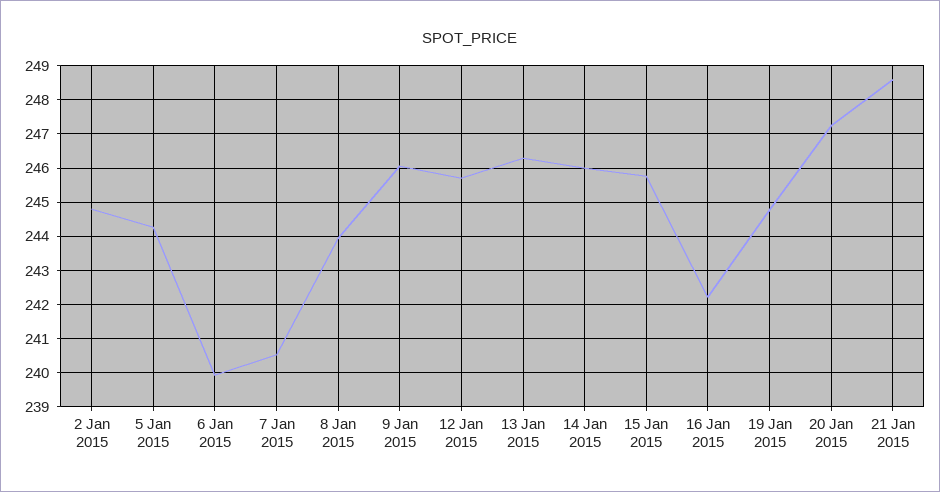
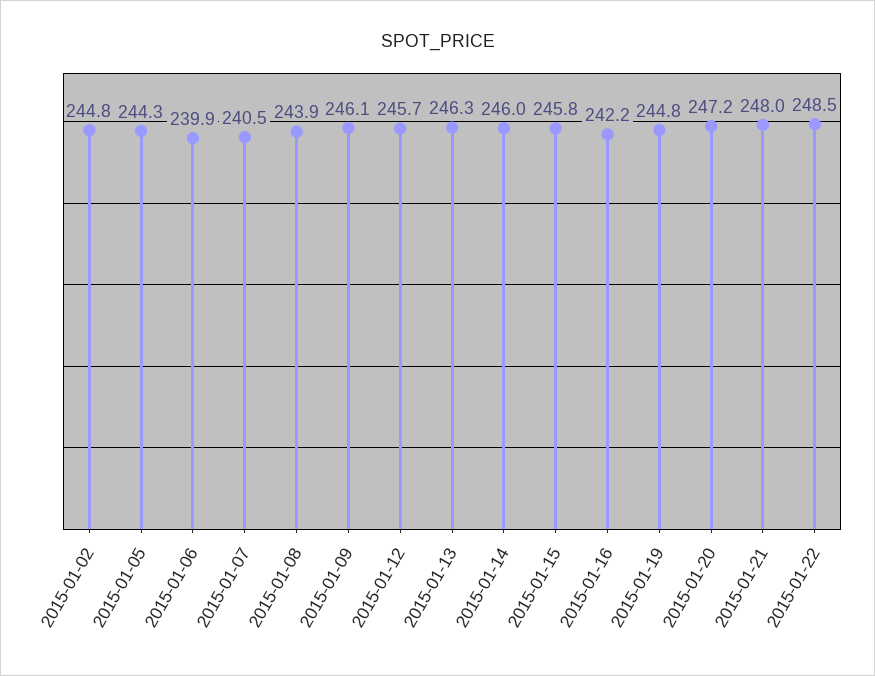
21 Jan 2015: 248.6 -> 248
2015-01-22: none -> 248.5

